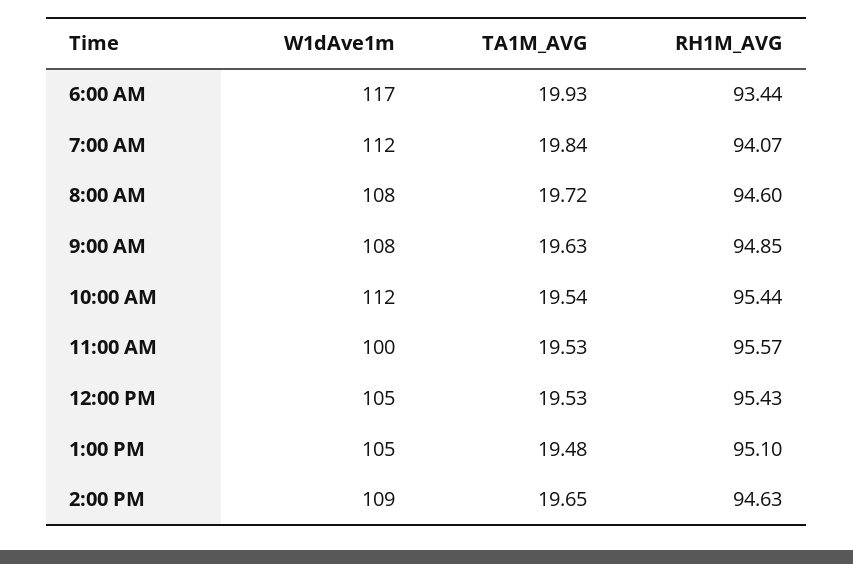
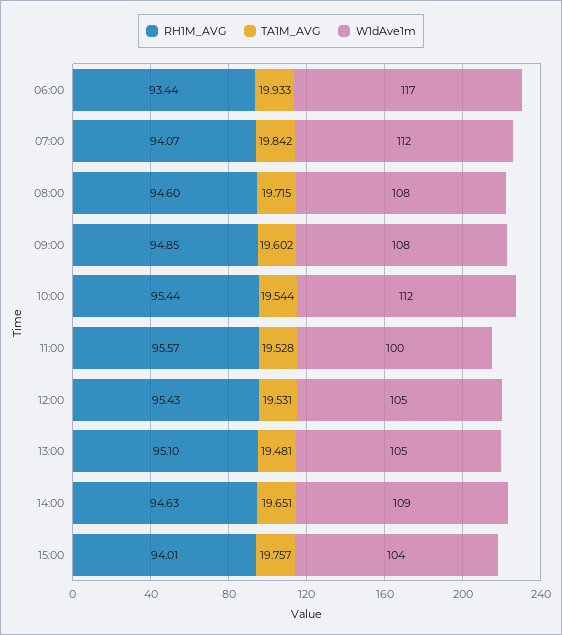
TA1M_AVG, 9:00 AM: 19.63 -> 19.602
RH1M_AVG, 15:00: none -> 94.01
TA1M_AVG, 15:00: none -> 19.757
W1dAve1m, 15:00: none -> 104

